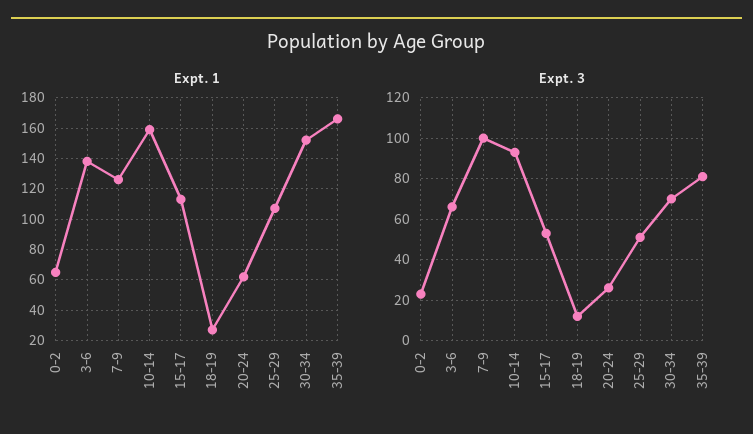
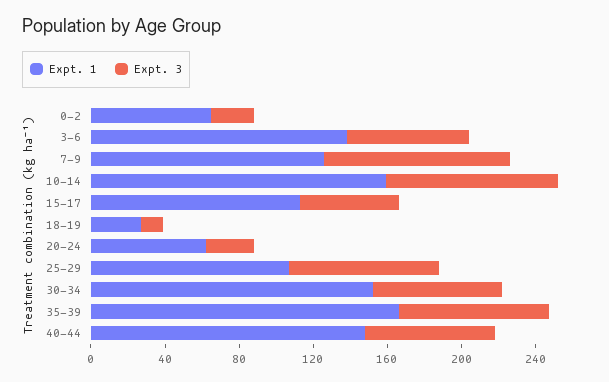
Expt. 3, 25-29: 50 -> 80
Expt. 1, 40-44: none -> 150
Expt. 3, 40-44: none -> 70

